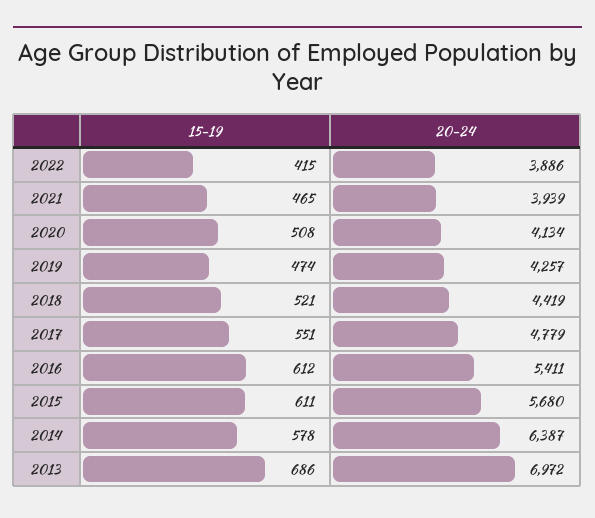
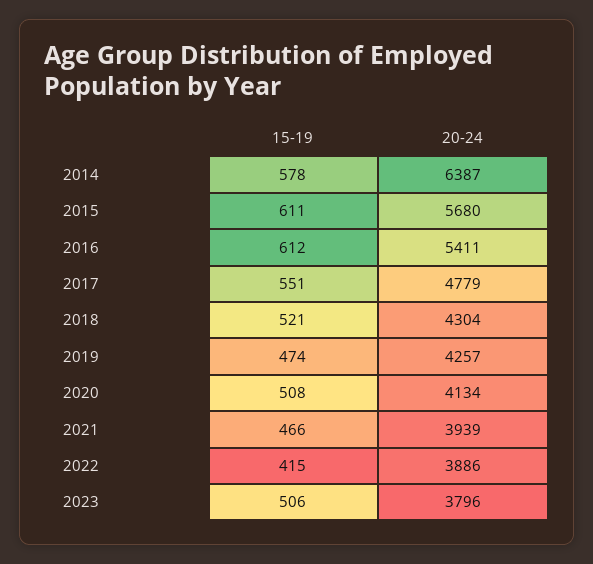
15-19, 2021: 465 -> 466
20-24, 2018: 4419 -> 4304
15-19, 2013: 686 -> none
20-24, 2013: 6972 -> none
15-19, 2023: none -> 506
20-24, 2023: none -> 3796

